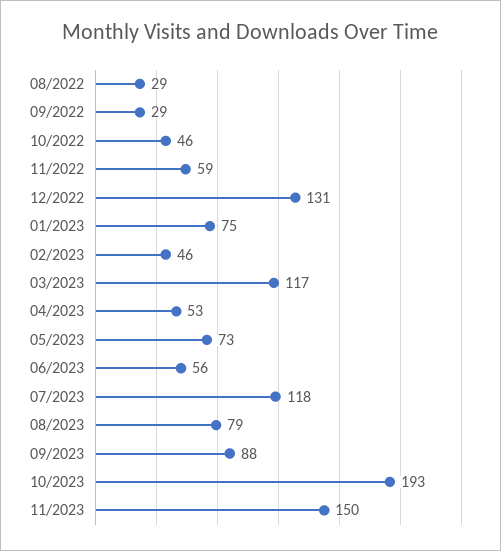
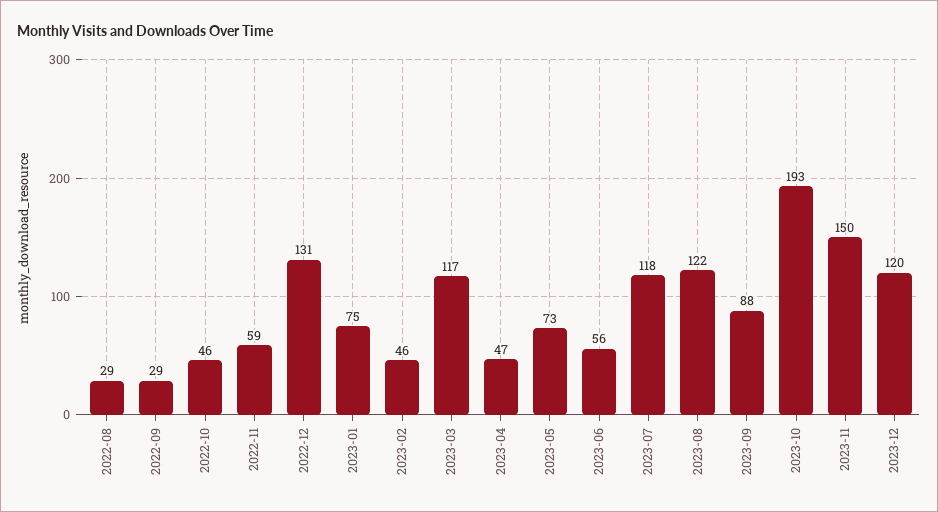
04/2023: 53 -> 47
08/2023: 79 -> 122
2023-12: none -> 120

